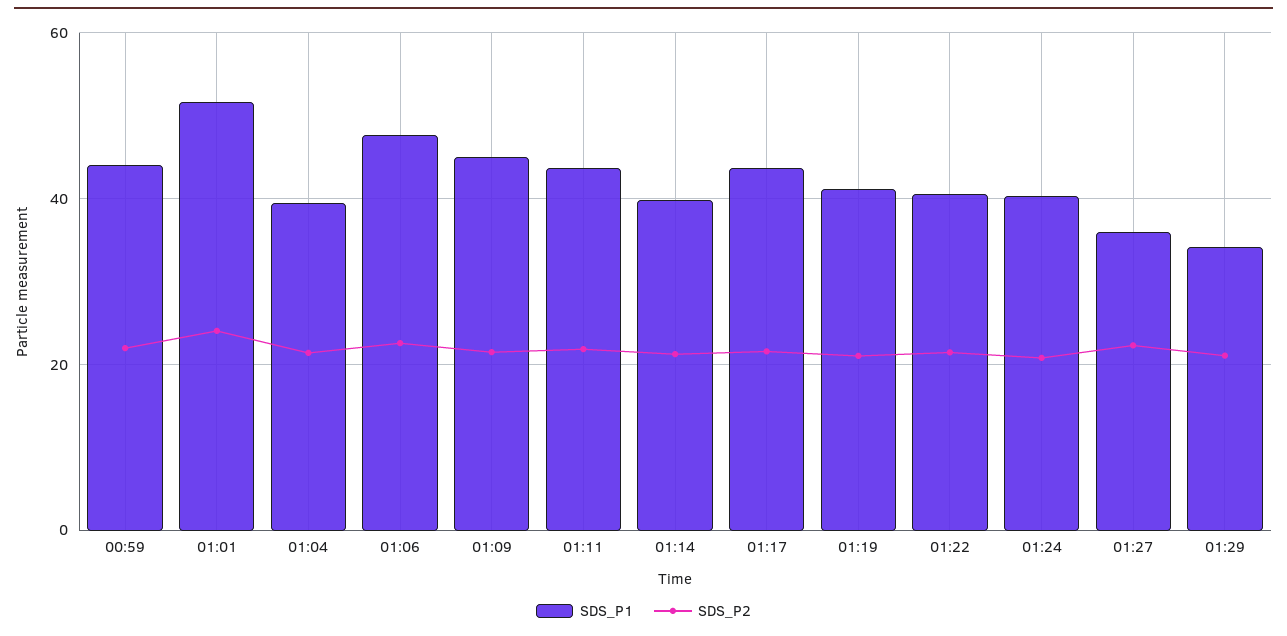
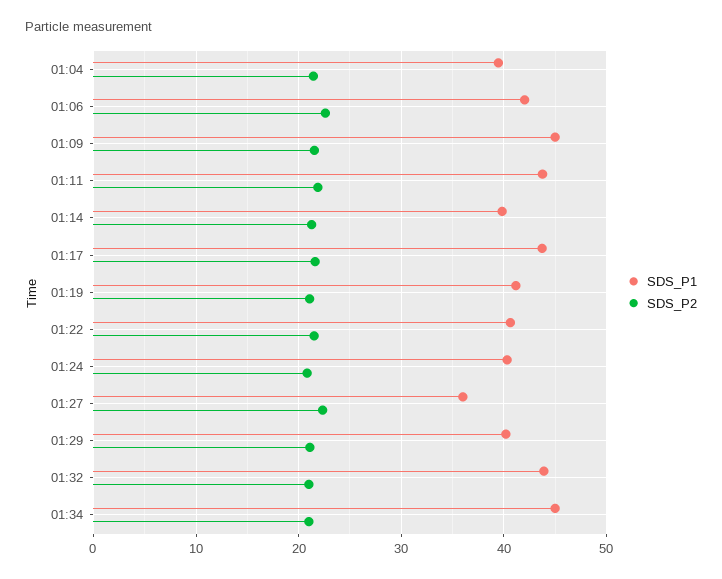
SDS_P1, 00:59: 44 -> none
SDS_P2, 00:59: 22 -> none
SDS_P1, 01:01: 52 -> none
SDS_P2, 01:01: 24 -> none
SDS_P1, 01:06: 48 -> 42
SDS_P1, 01:29: 34 -> 40
SDS_P1, 01:32: none -> 44
SDS_P2, 01:32: none -> 21
SDS_P1, 01:34: none -> 45
SDS_P2, 01:34: none -> 21

